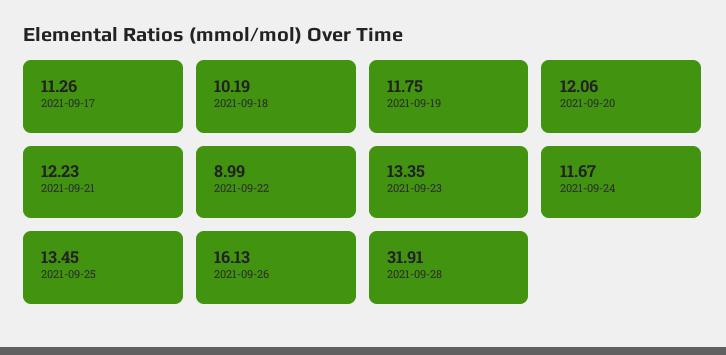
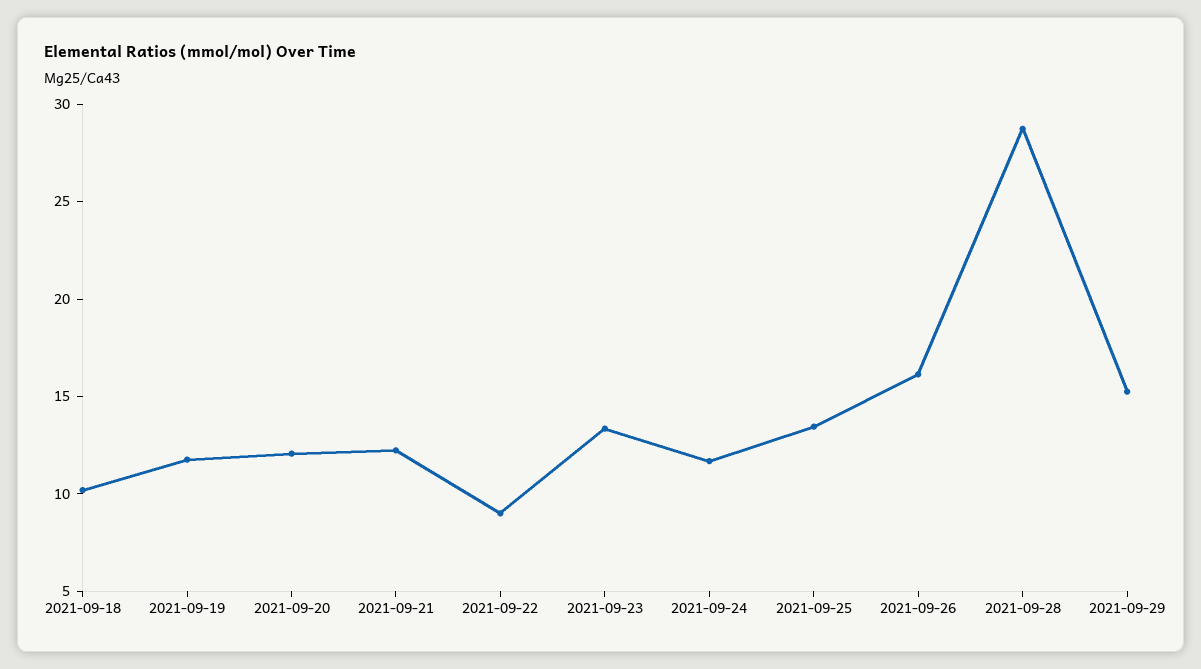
2021-09-17: 11.26 -> none
2021-09-28: 31.91 -> 29
2021-09-29: none -> 15

